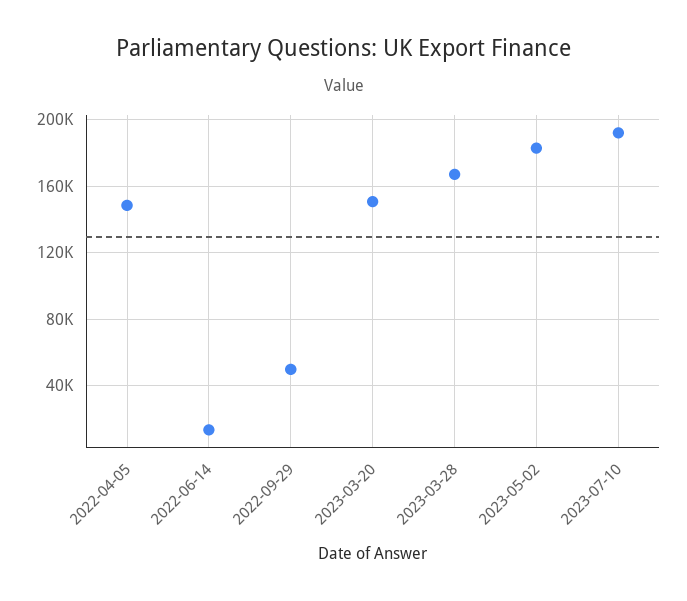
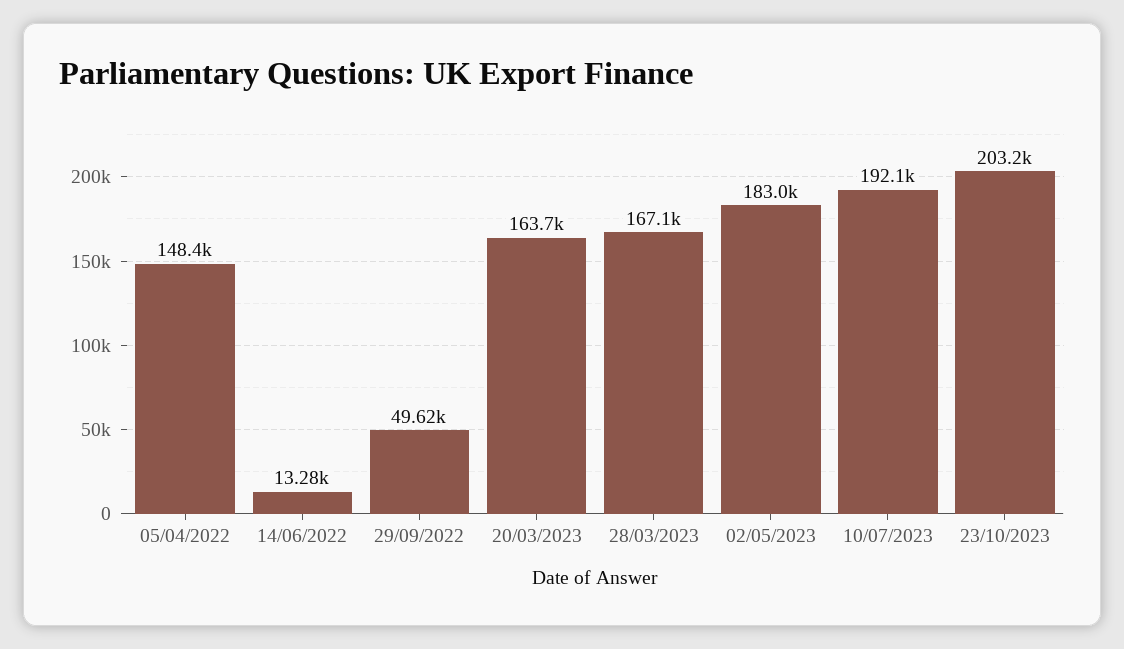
2023-03-20: 150000 -> 163700
23/10/2023: none -> 203200

